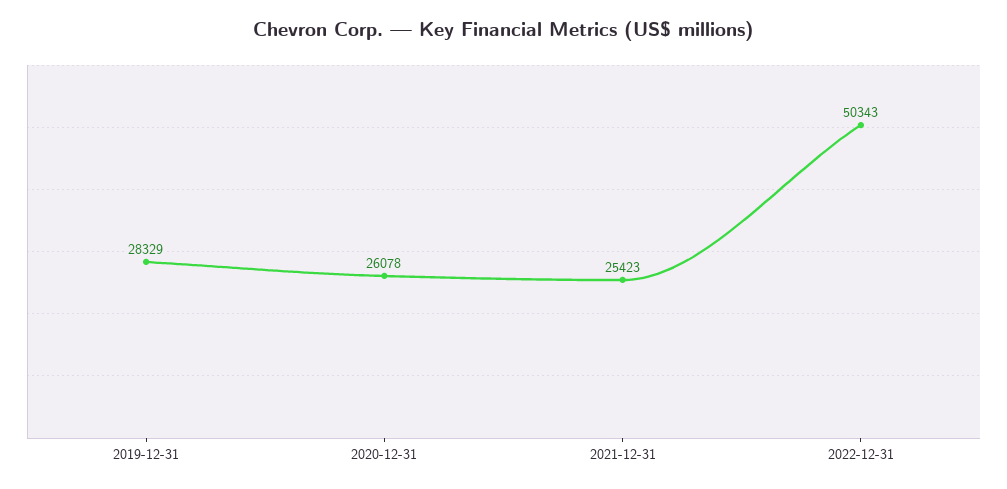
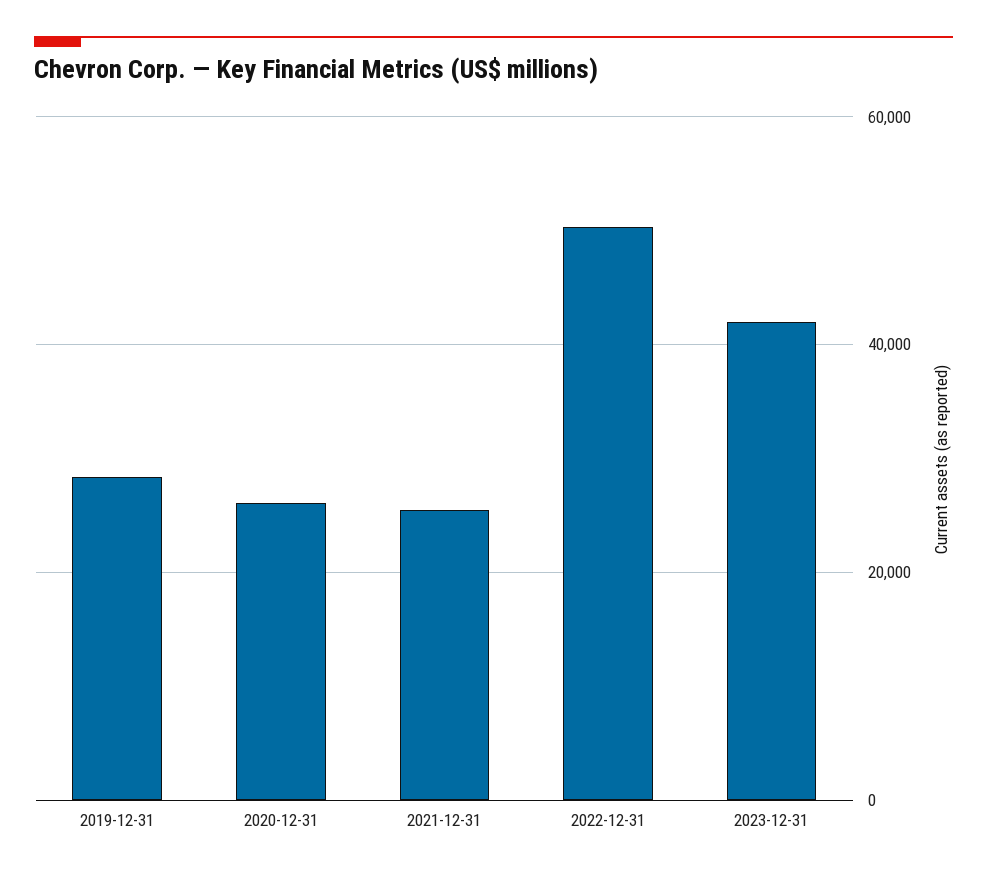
2023-12-31: none -> 42000

